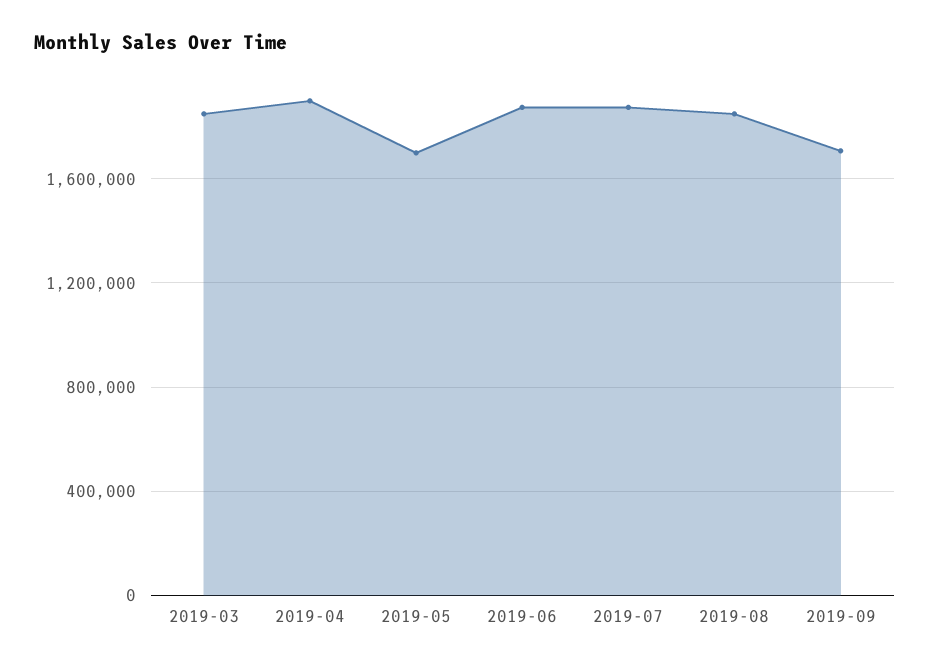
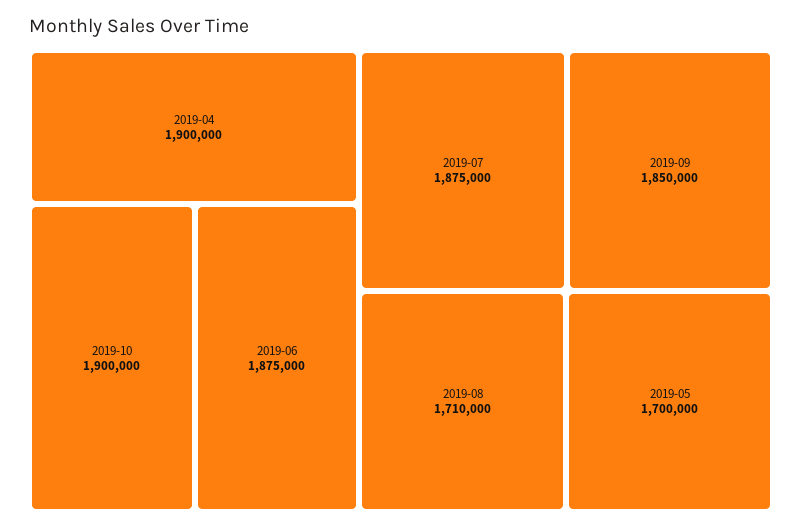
2019-03: 1850000 -> none
2019-08: 1850000 -> 1710000
2019-09: 1700000 -> 1850000
2019-10: none -> 1900000

